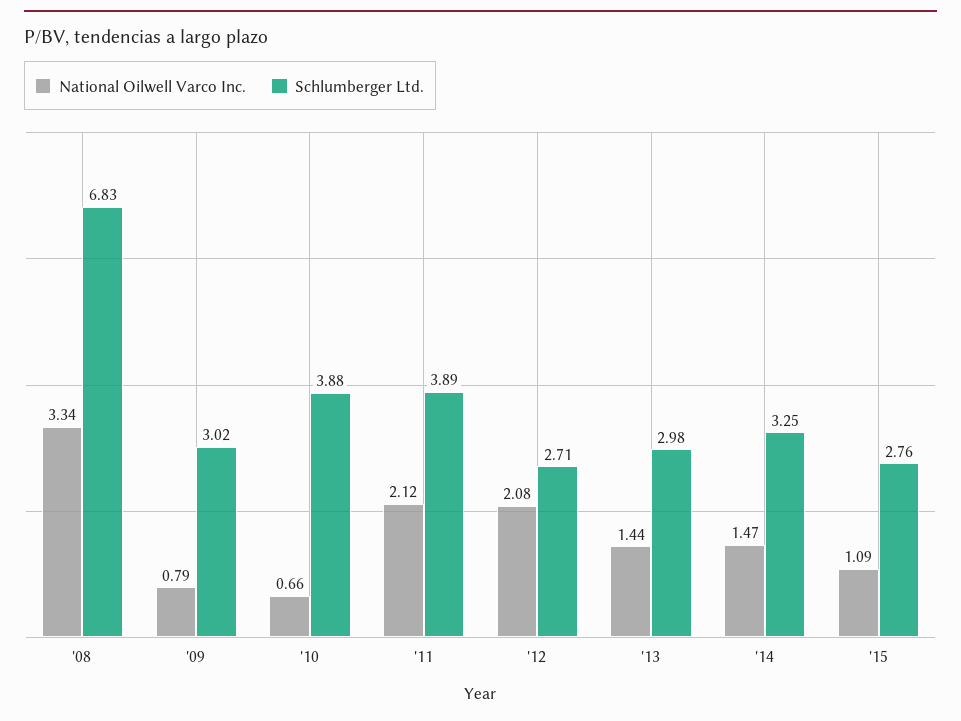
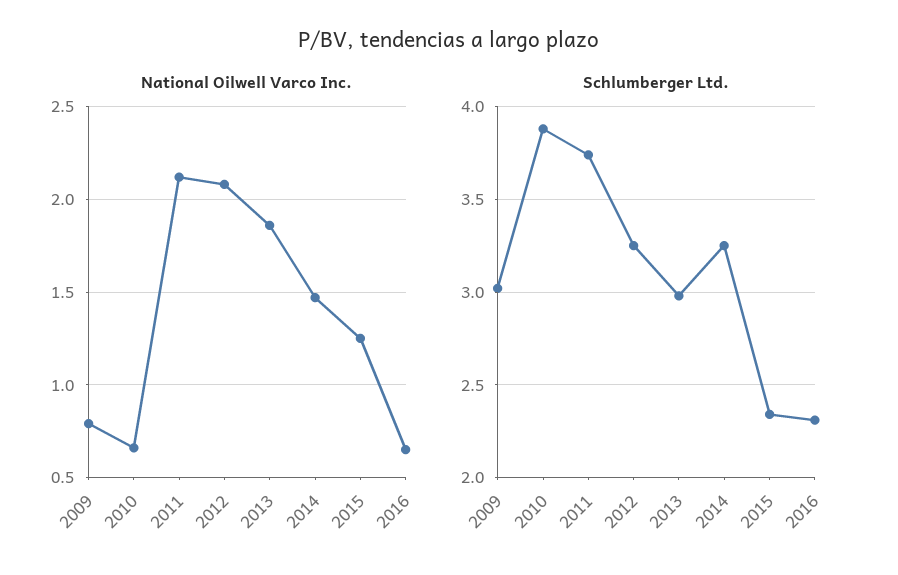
National Oilwell Varco Inc., '08: 3.34 -> none
Schlumberger Ltd., '08: 6.83 -> none
Schlumberger Ltd., '11: 3.89 -> 3.75
Schlumberger Ltd., '12: 2.71 -> 3.25
National Oilwell Varco Inc., '13: 1.44 -> 1.85
National Oilwell Varco Inc., '15: 1.09 -> 1.25
Schlumberger Ltd., '15: 2.76 -> 2.35
National Oilwell Varco Inc., 2016: none -> 0.65
Schlumberger Ltd., 2016: none -> 2.3

